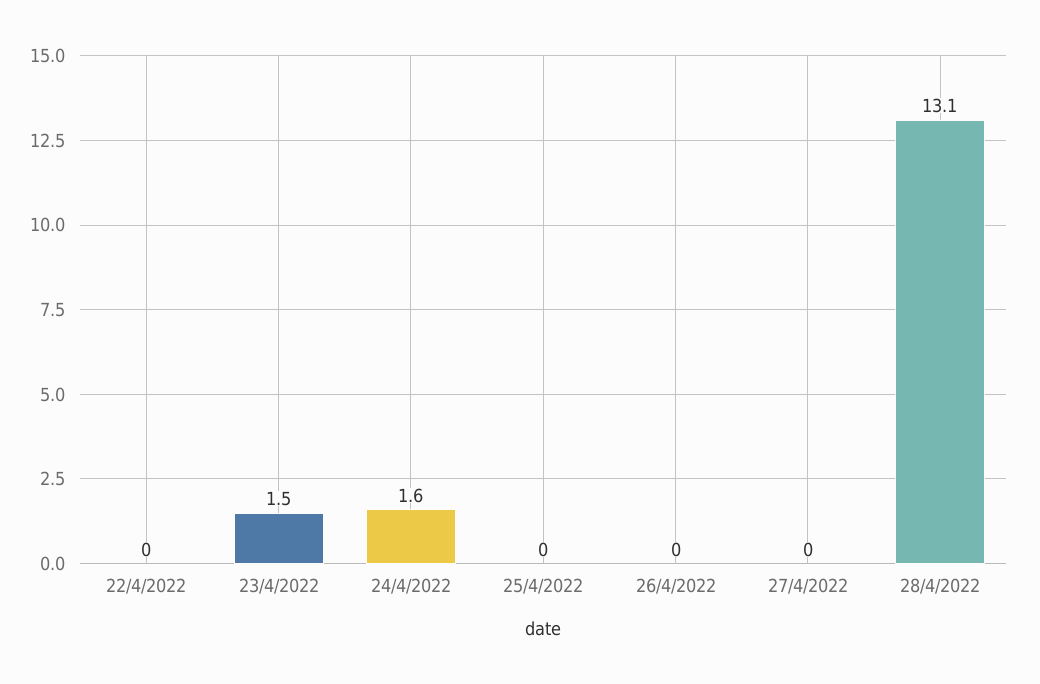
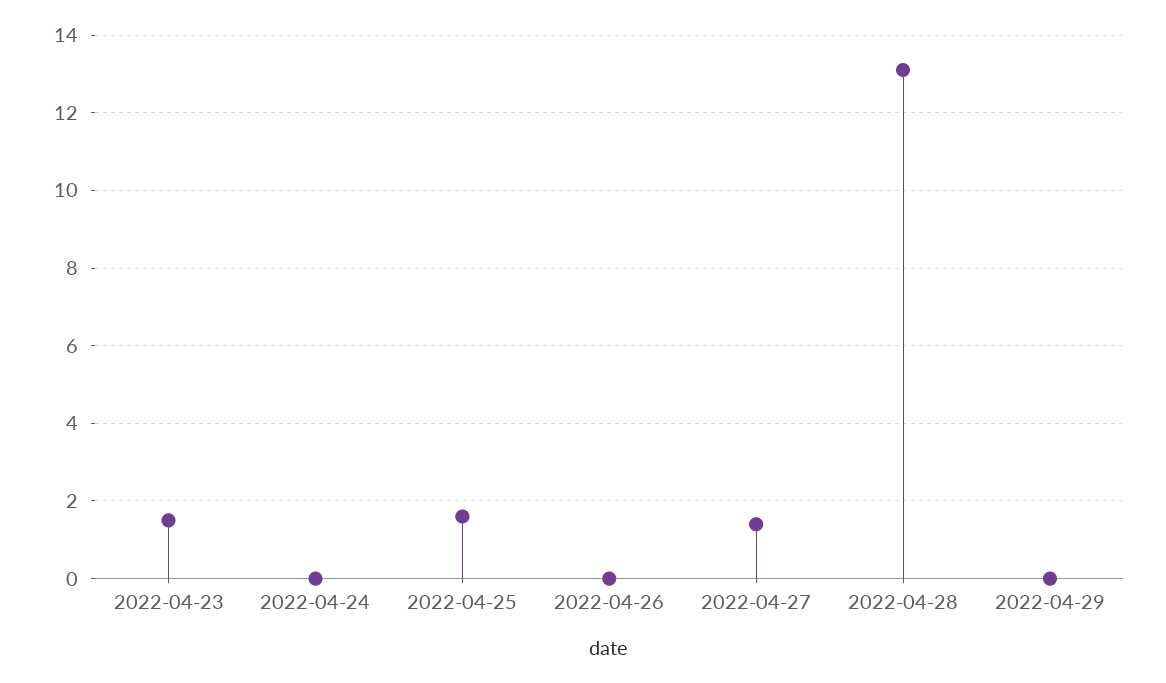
22/4/2022: 0 -> none
24/4/2022: 1.6 -> 0
25/4/2022: 0 -> 1.5
27/4/2022: 0 -> 1.5
2022-04-29: none -> 0

